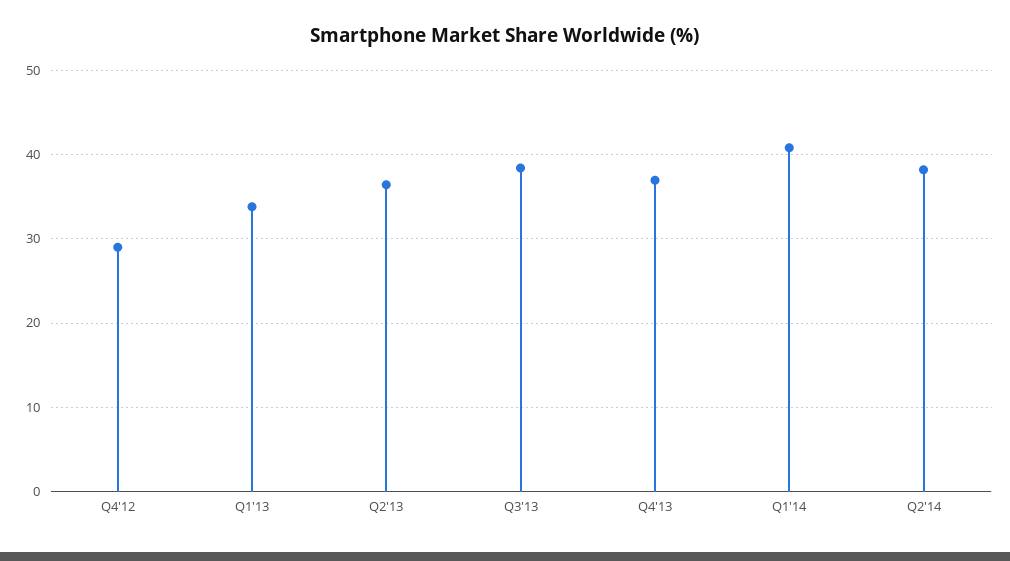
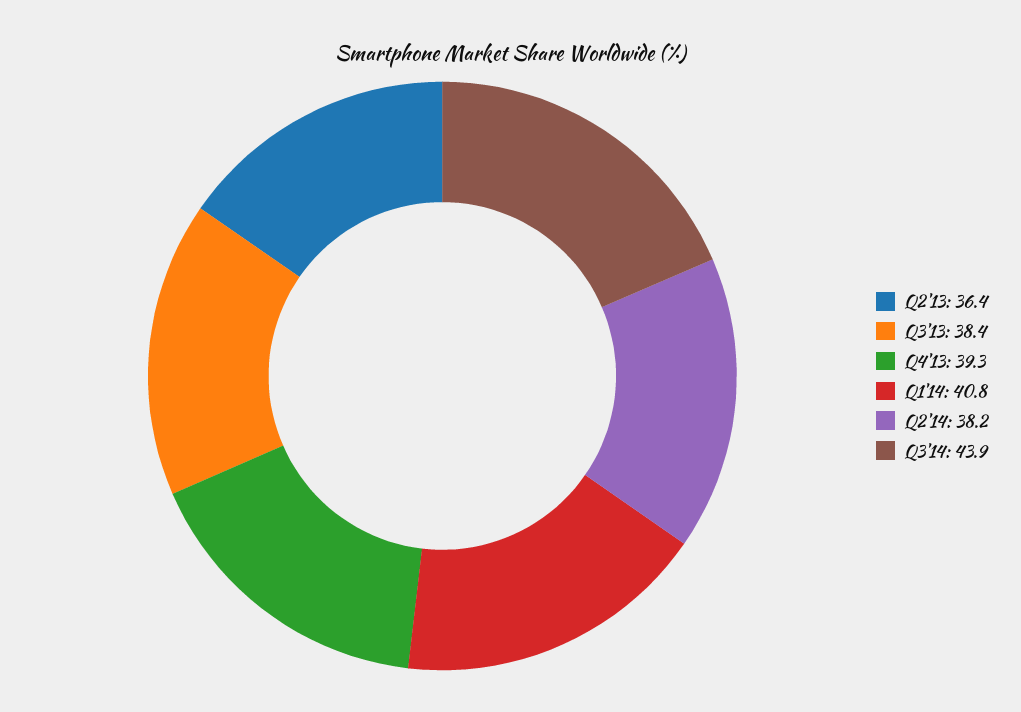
Q4'12: 29 -> none
Q1'13: 34 -> none
Q4'13: 37 -> 39.3
Q3'14: none -> 43.9

